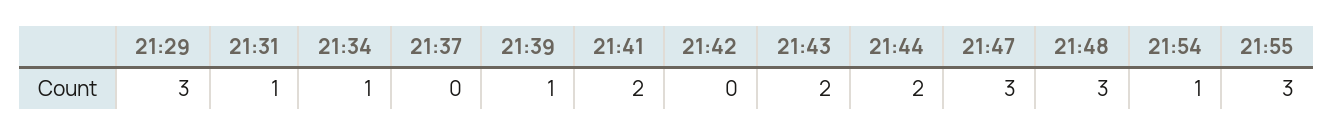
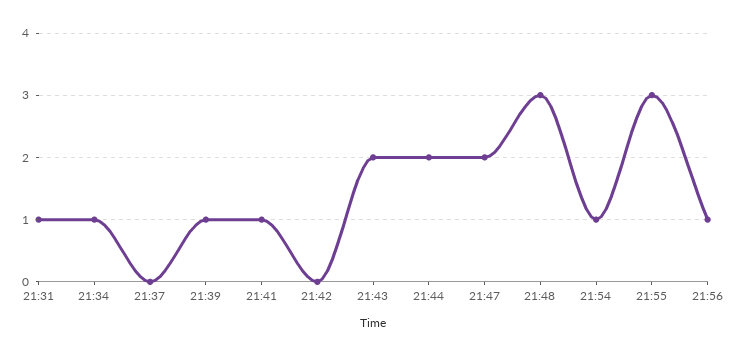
21:29: 3 -> none
21:41: 2 -> 1
21:47: 3 -> 2
21:56: none -> 1

